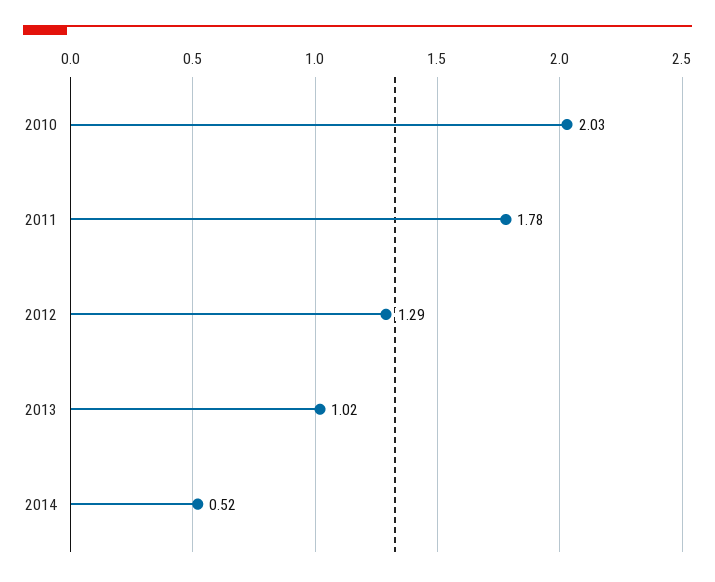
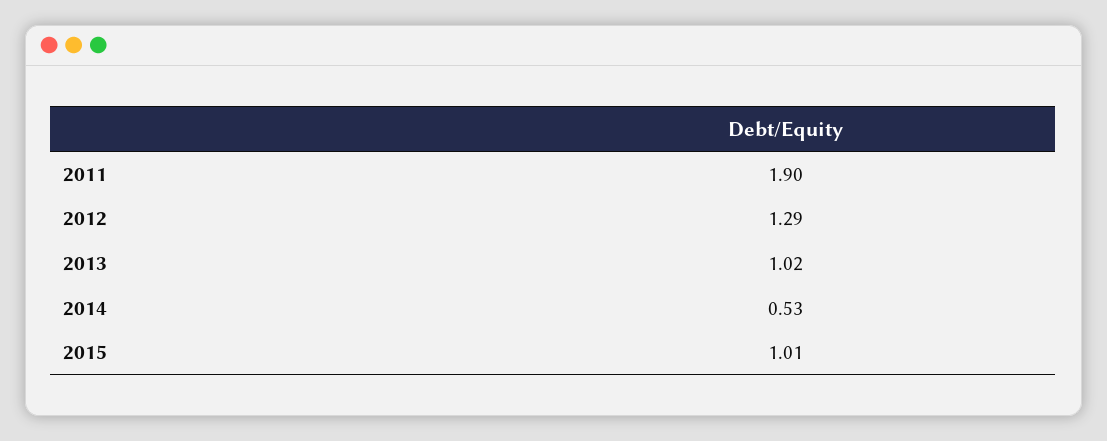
2010: 2.03 -> none
2011: 1.78 -> 1.9
2014: 0.52 -> 0.53
2015: none -> 1.01

